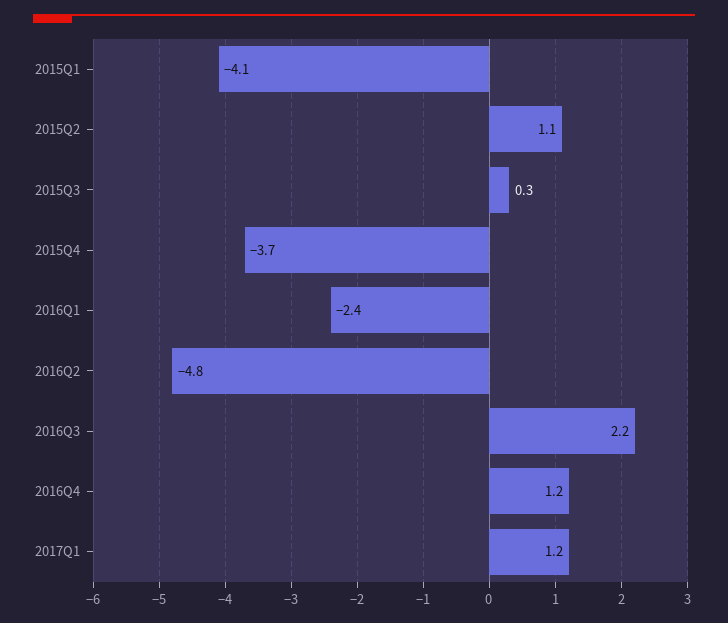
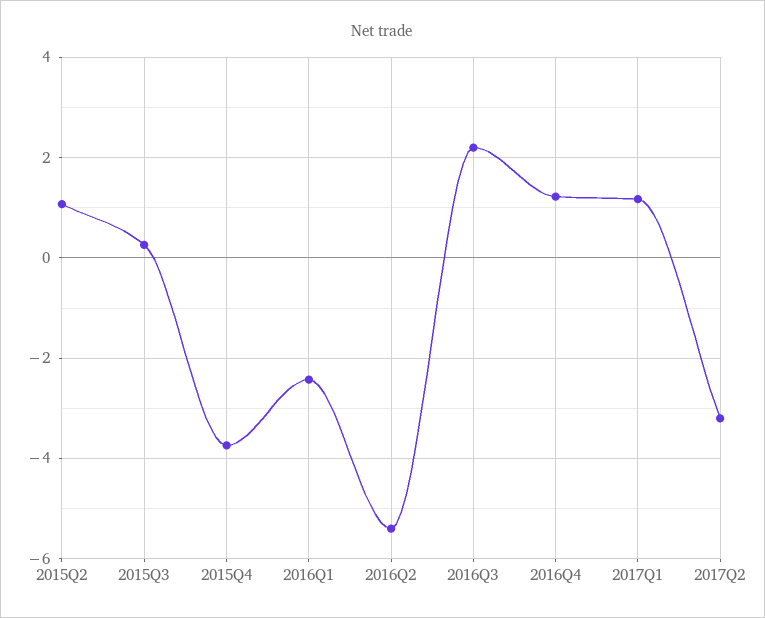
2015Q1: -4.1 -> none
2016Q2: -4.8 -> -5.4
2017Q2: none -> -3.2

